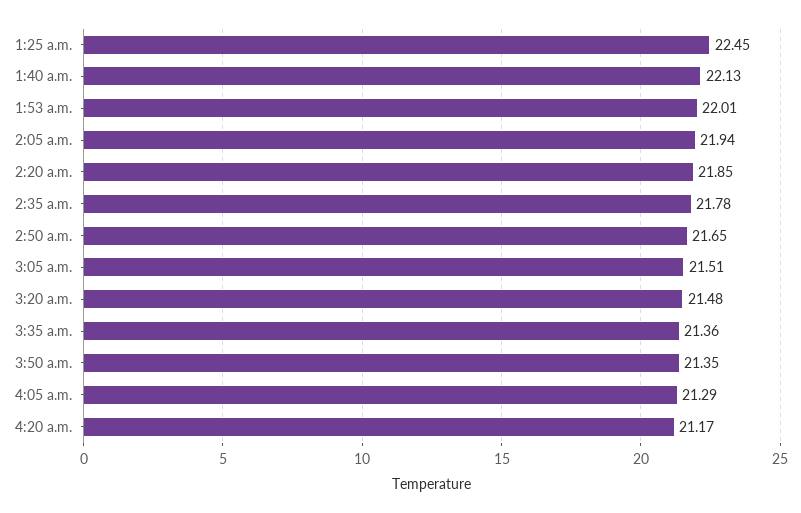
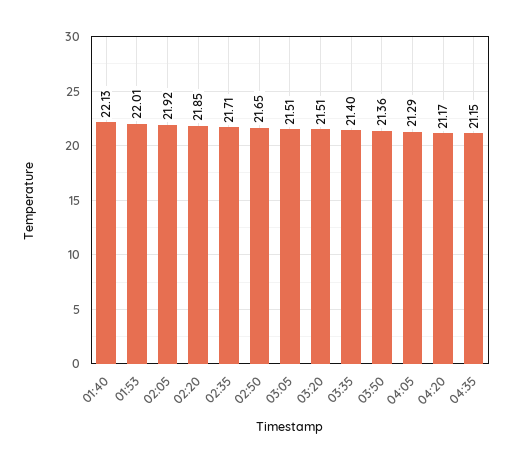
1:25 a.m.: 22.45 -> none
2:05 a.m.: 21.94 -> 21.92
2:35 a.m.: 21.78 -> 21.71
3:20 a.m.: 21.48 -> 21.51
3:35 a.m.: 21.36 -> 21.4
3:50 a.m.: 21.35 -> 21.36
04:35: none -> 21.15

